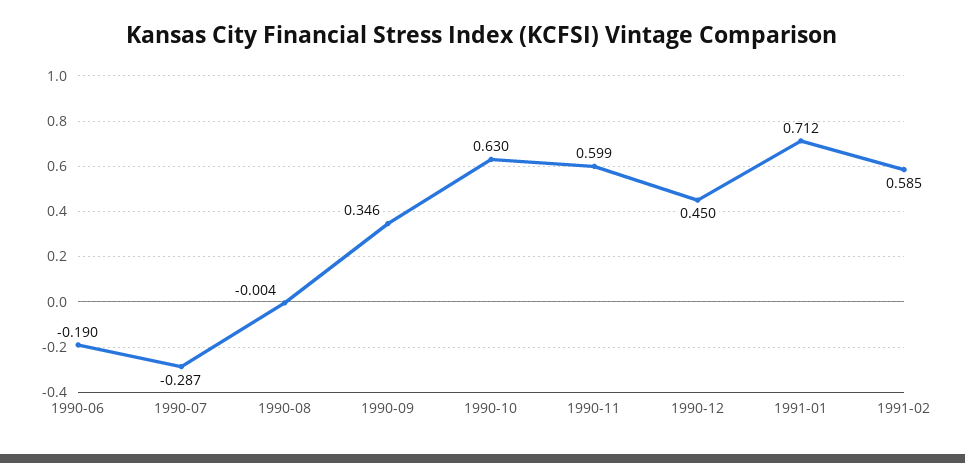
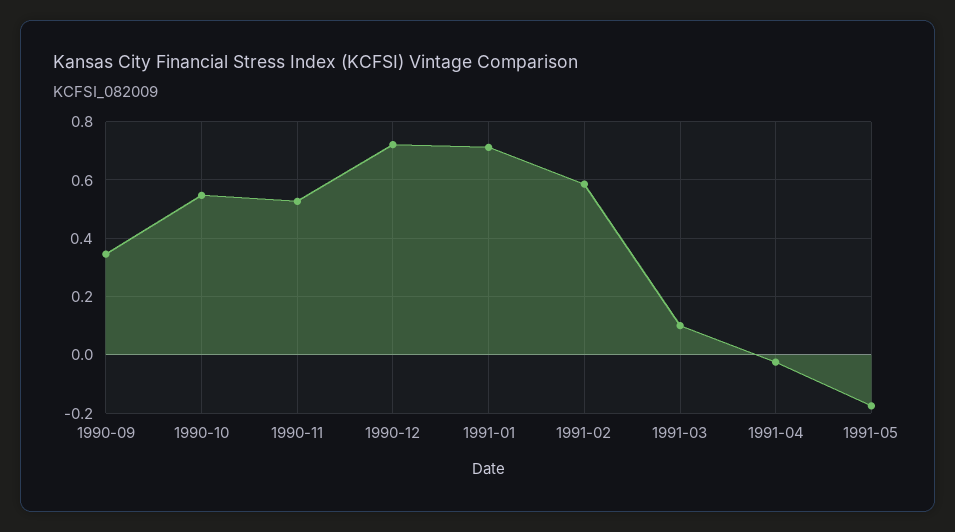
1990-06: -0.19 -> none
1990-07: -0.287 -> none
1990-08: -0.004 -> none
1990-10: 0.63 -> 0.55
1990-11: 0.599 -> 0.525
1990-12: 0.45 -> 0.725
1991-03: none -> 0.1
1991-04: none -> -0.025
1991-05: none -> -0.175

